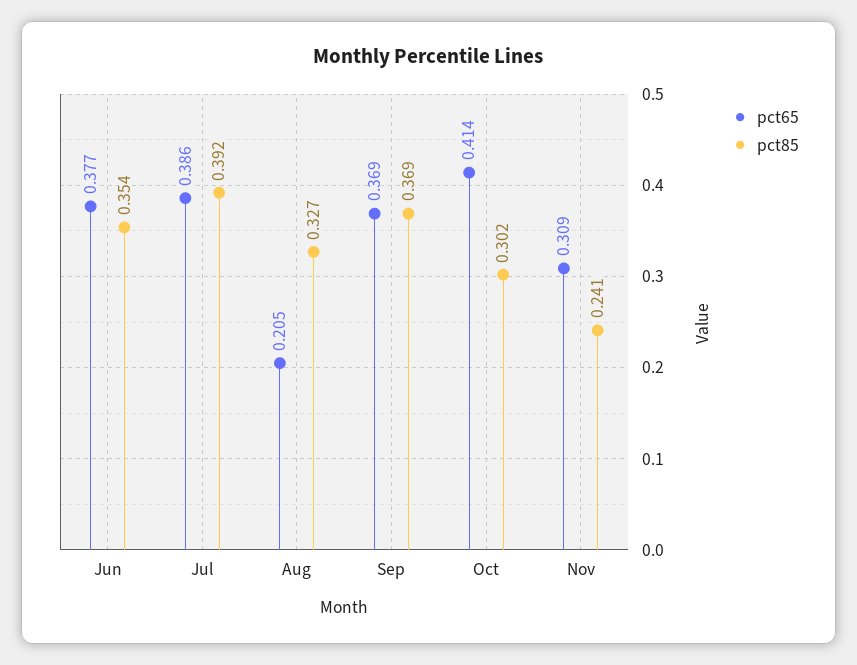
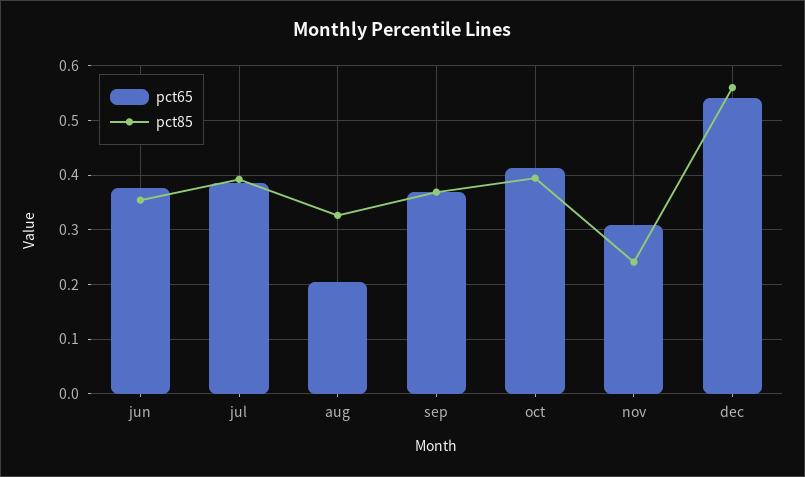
pct85, Oct: 0.302 -> 0.4
pct65, dec: none -> 0.54
pct85, dec: none -> 0.56

